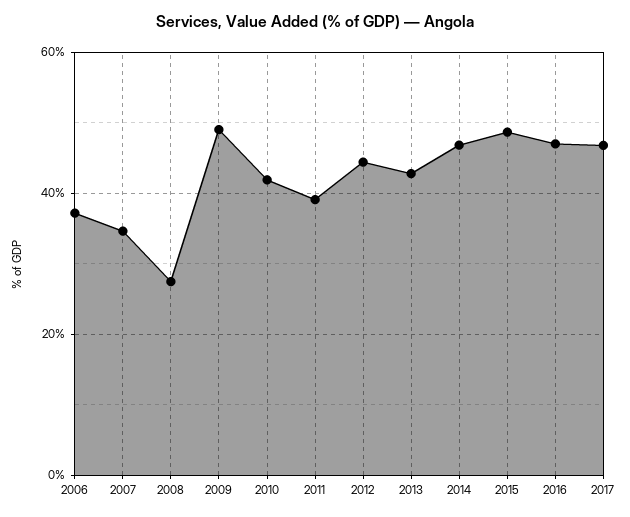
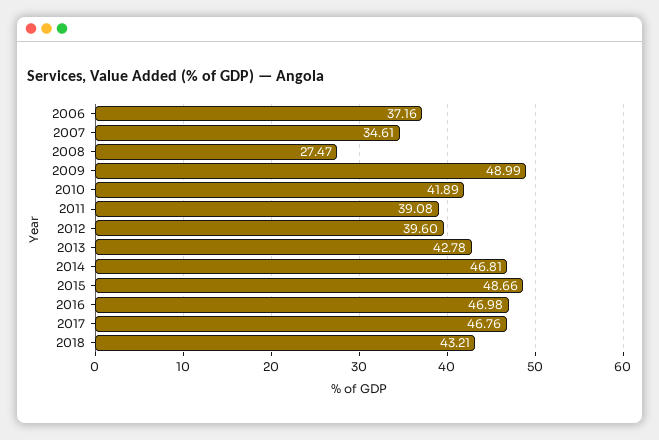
2012: 44 -> 39.6
2018: none -> 43.21

